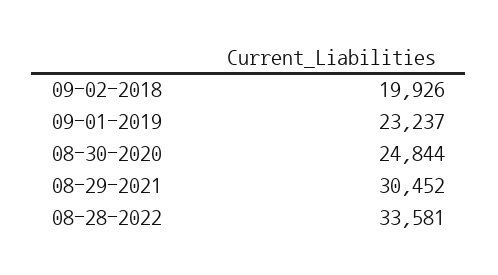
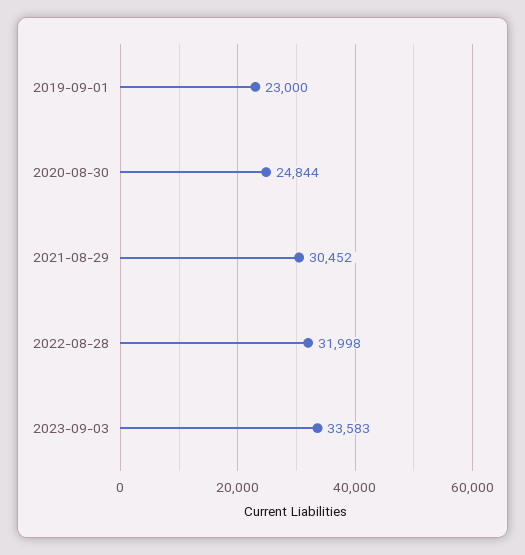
09-02-2018: 19926 -> none
09-01-2019: 23237 -> 23000
08-28-2022: 33581 -> 31998
2023-09-03: none -> 33583

